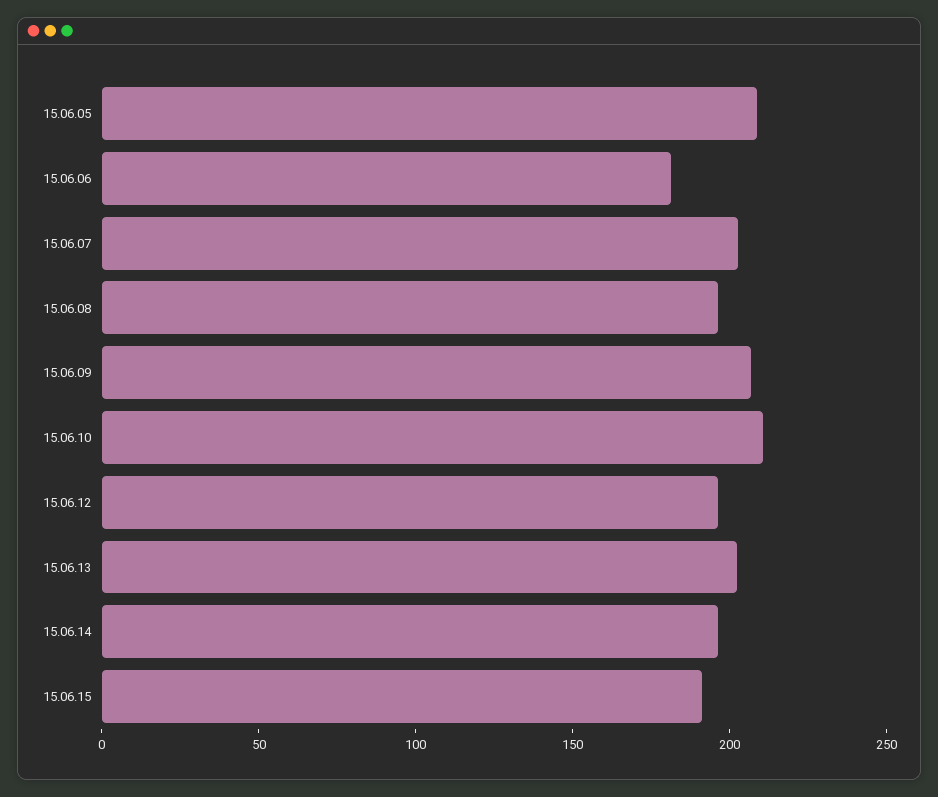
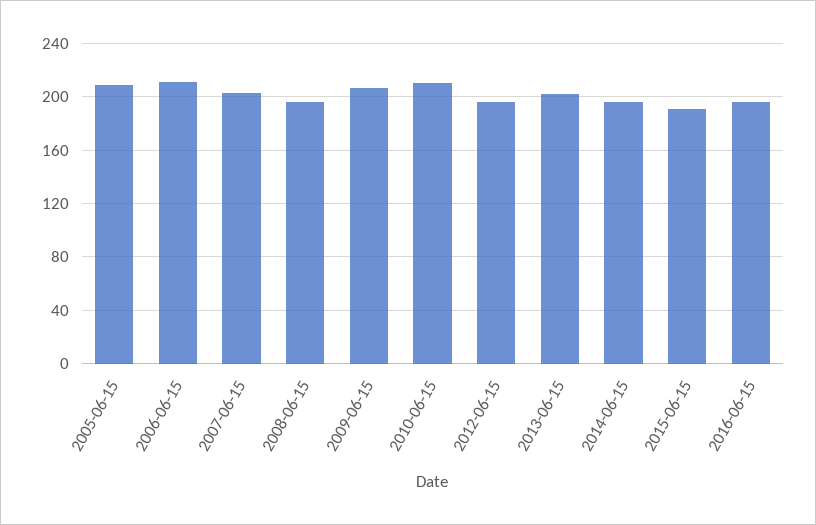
15.06.06: 180 -> 210
2016-06-15: none -> 195

